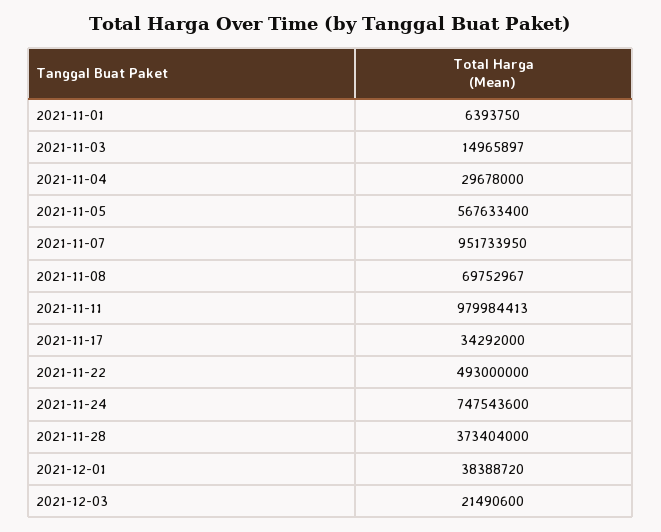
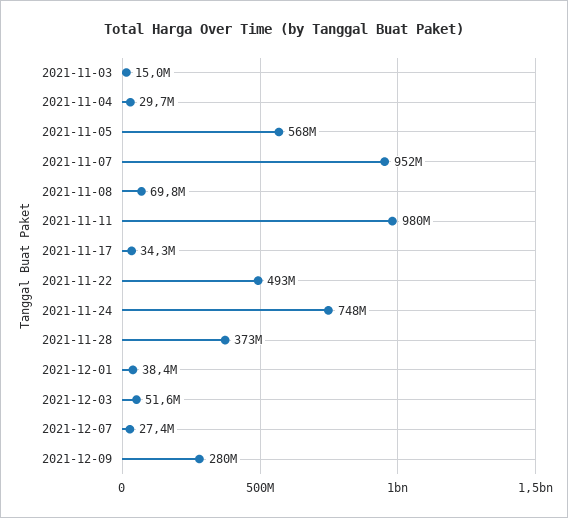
2021-11-01: 6393750 -> none
2021-12-03: 21490600 -> 51600000
2021-12-07: none -> 27400000
2021-12-09: none -> 280000000

